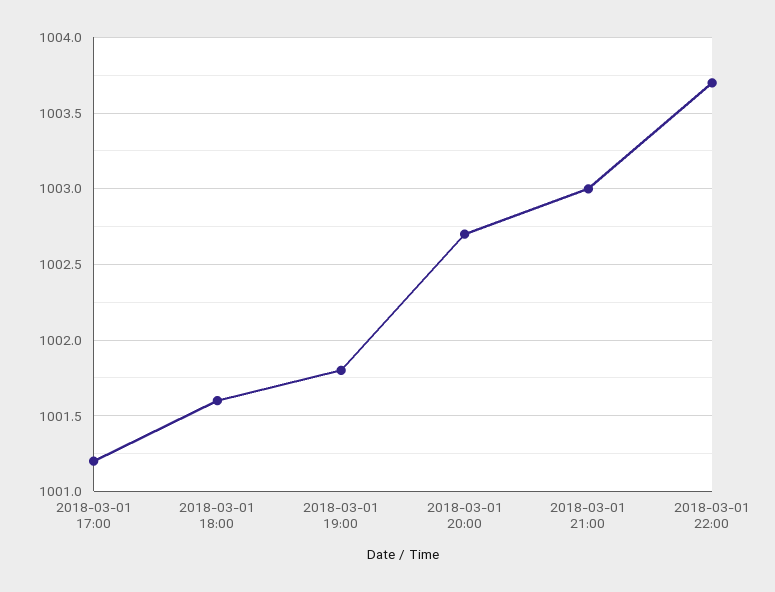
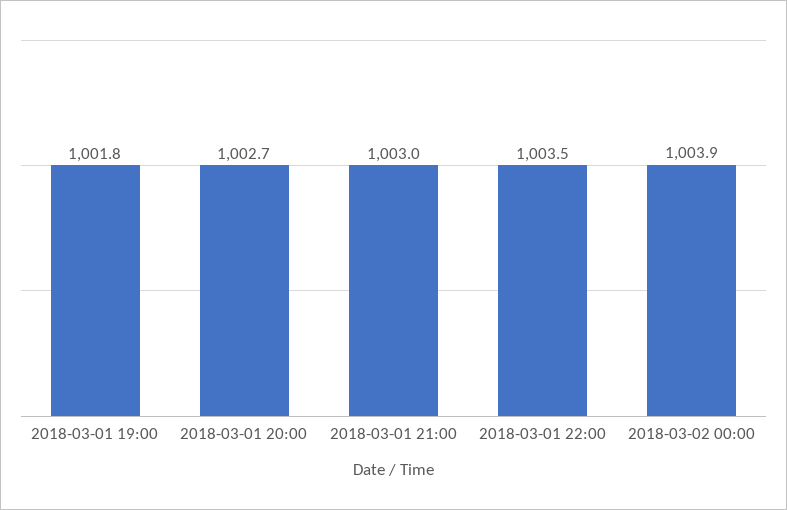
2018-03-01 17:00: 1001.2 -> none
2018-03-01 18:00: 1001.6 -> none
2018-03-01 22:00: 1003.7 -> 1003.5
2018-03-02 00:00: none -> 1003.9

